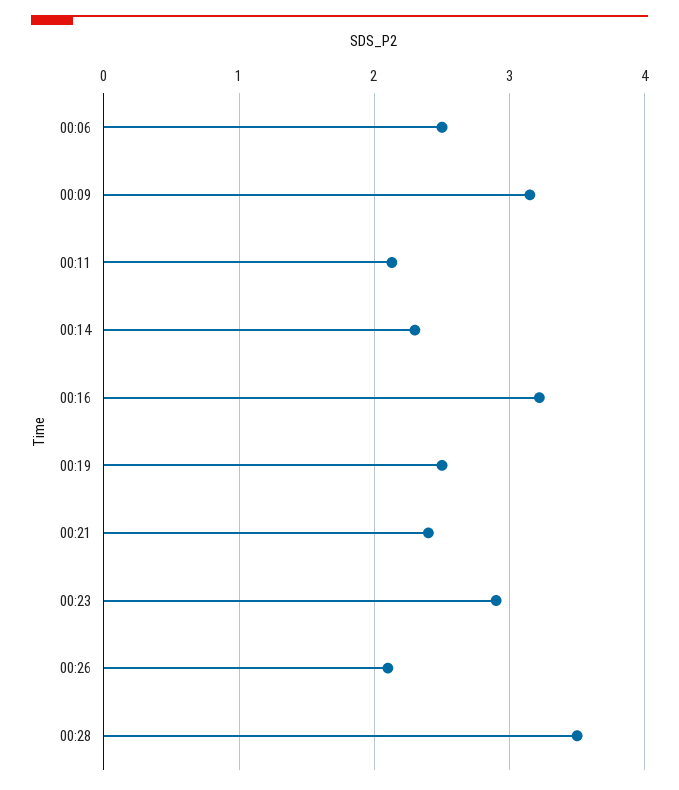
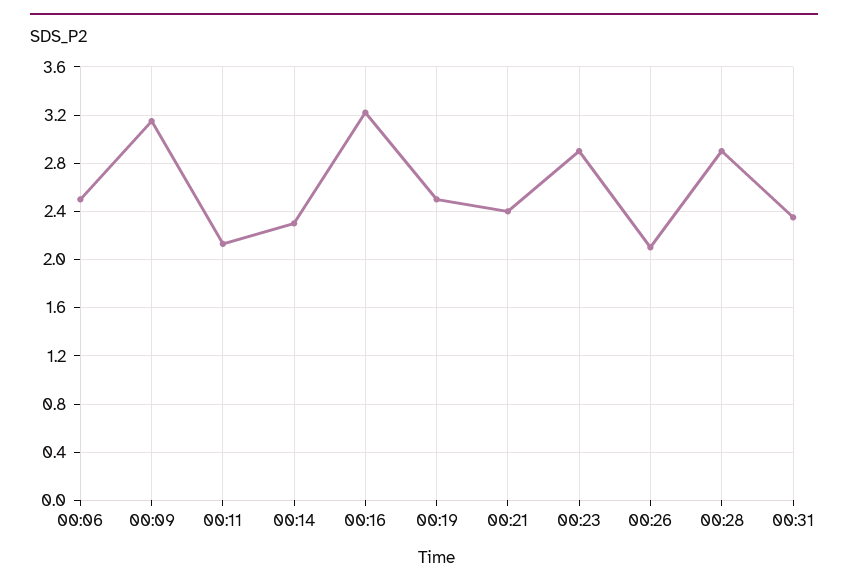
00:28: 3.5 -> 2.9
00:31: none -> 2.35

